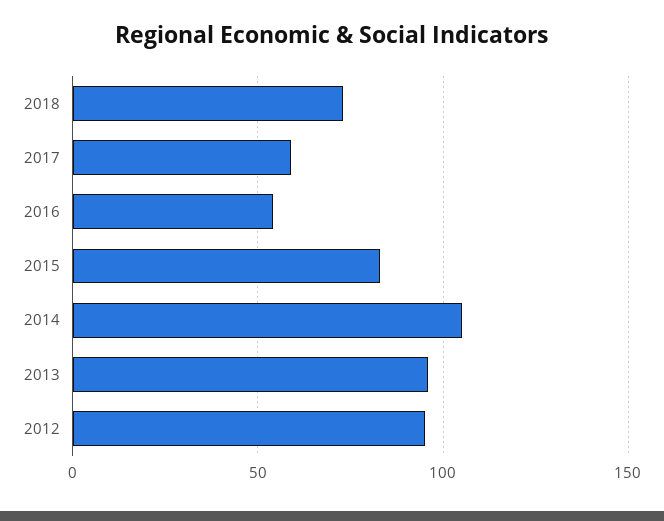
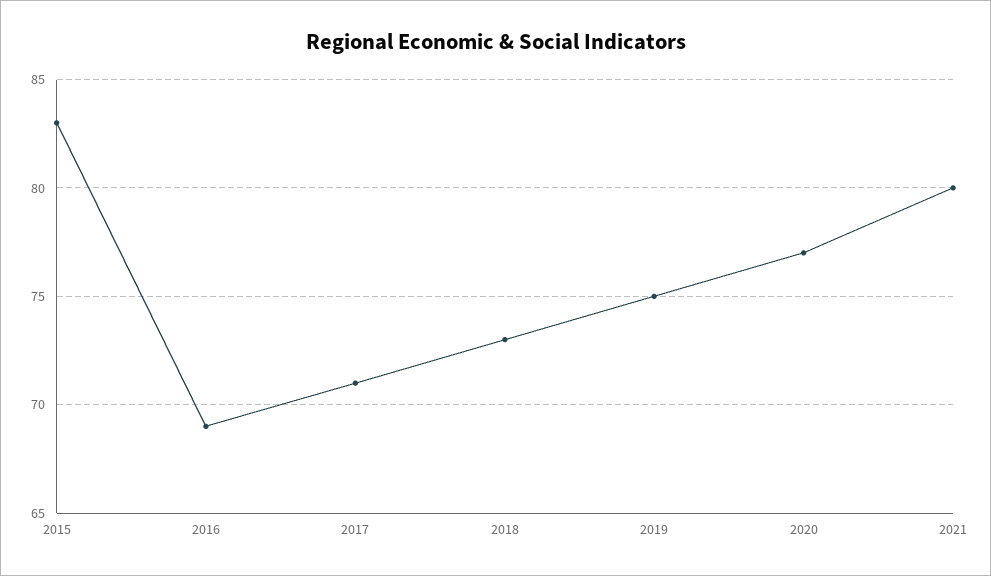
2017: 60 -> 71
2016: 55 -> 69
2014: 105 -> none
2013: 95 -> none
2012: 95 -> none
2019: none -> 75
2020: none -> 77
2021: none -> 80

